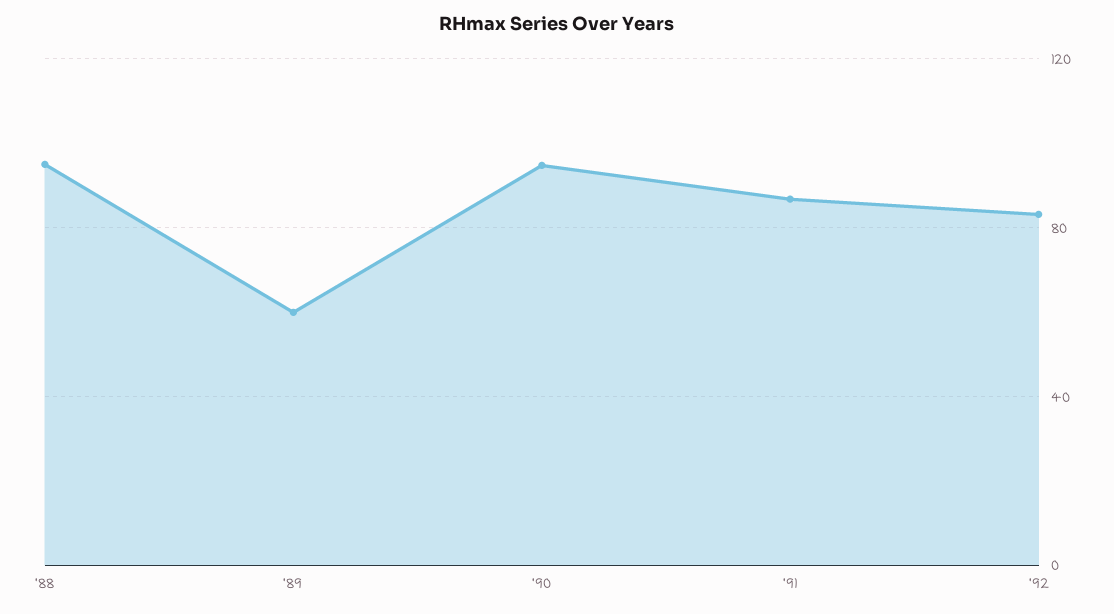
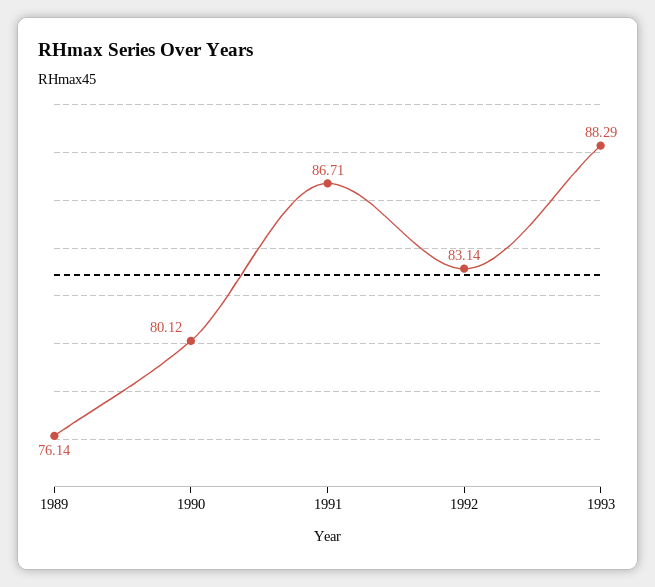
'88: 95 -> none
'89: 60 -> 76.14
'90: 95 -> 80.12
1993: none -> 88.29

